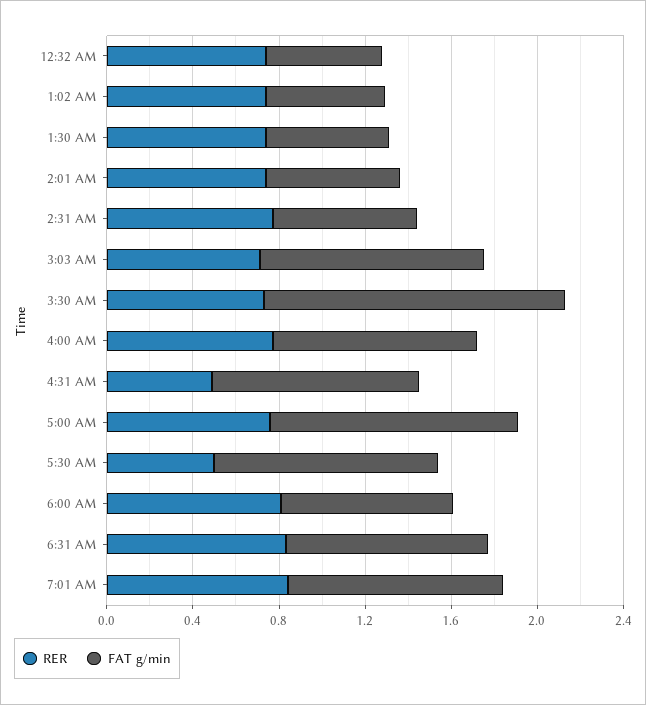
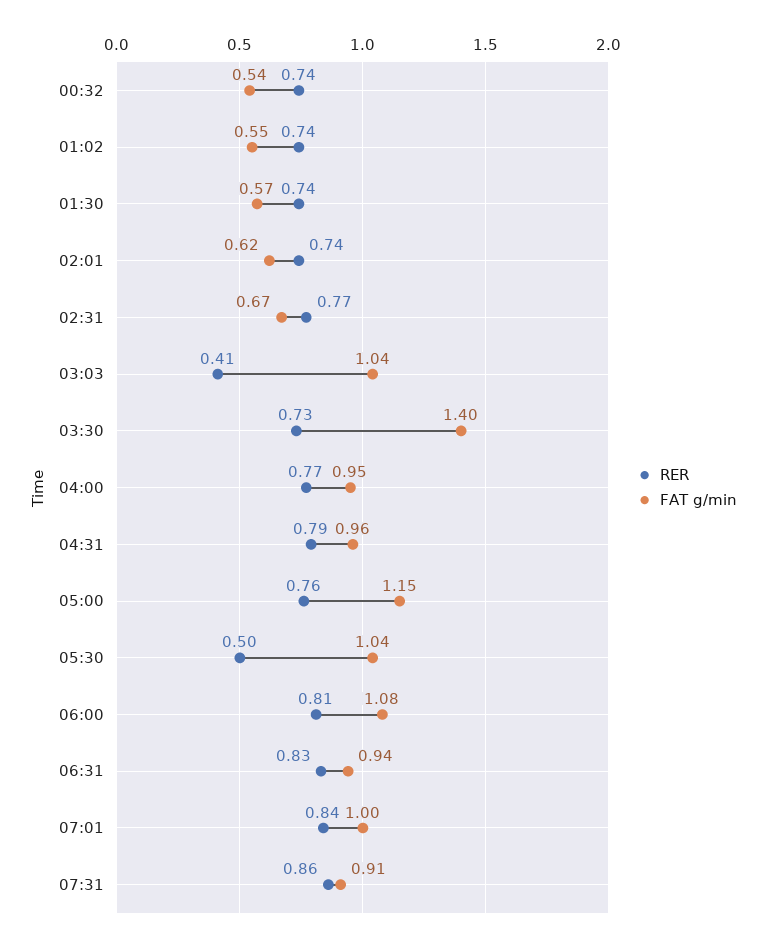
RER, 3:03 AM: 0.7 -> 0.41
RER, 4:31 AM: 0.5 -> 0.79
FAT g/min, 6:00 AM: 0.8 -> 1.08
RER, 07:31: none -> 0.86
FAT g/min, 07:31: none -> 0.91

